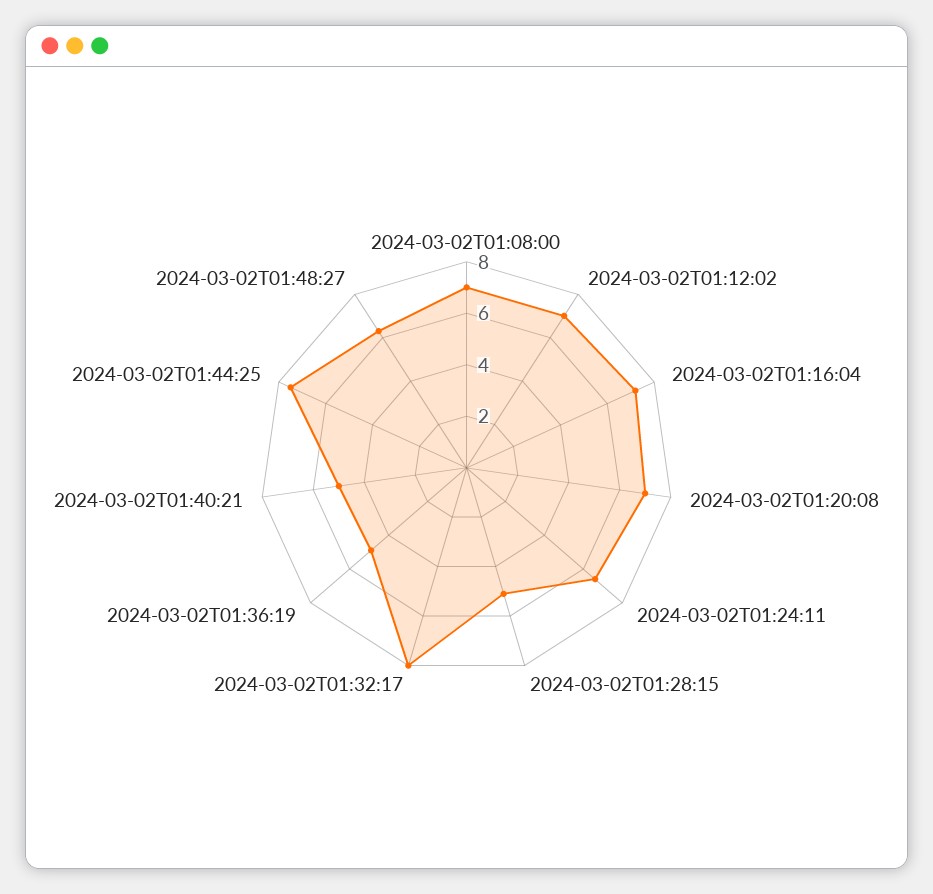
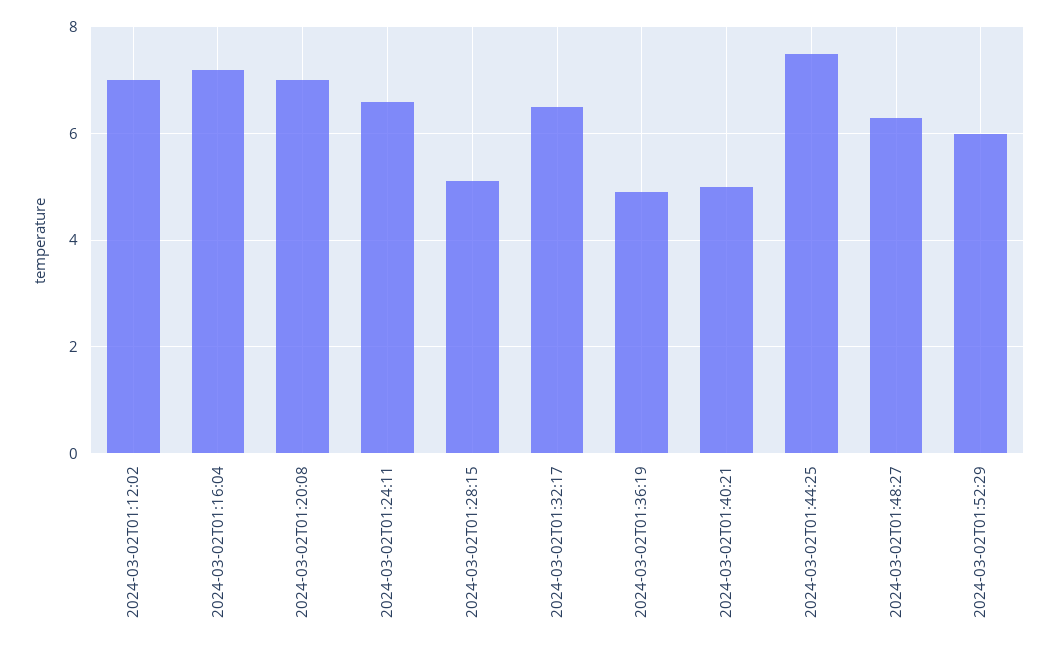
2024-03-02T01:08:00: 7 -> none
2024-03-02T01:32:17: 8 -> 6.5
2024-03-02T01:52:29: none -> 6

